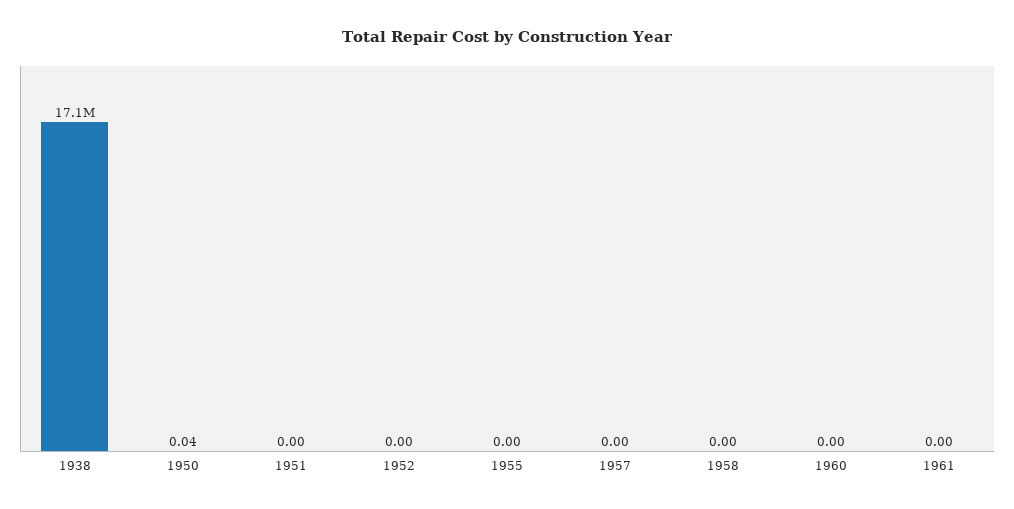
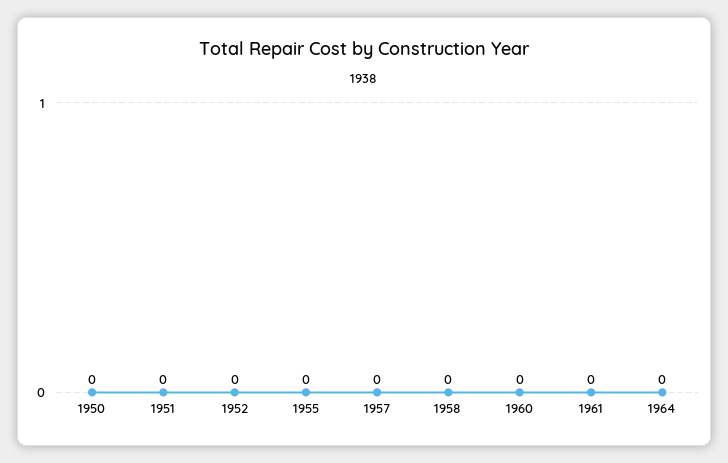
1938: 17100000 -> none
1950: 0.04 -> 0
1964: none -> 0

